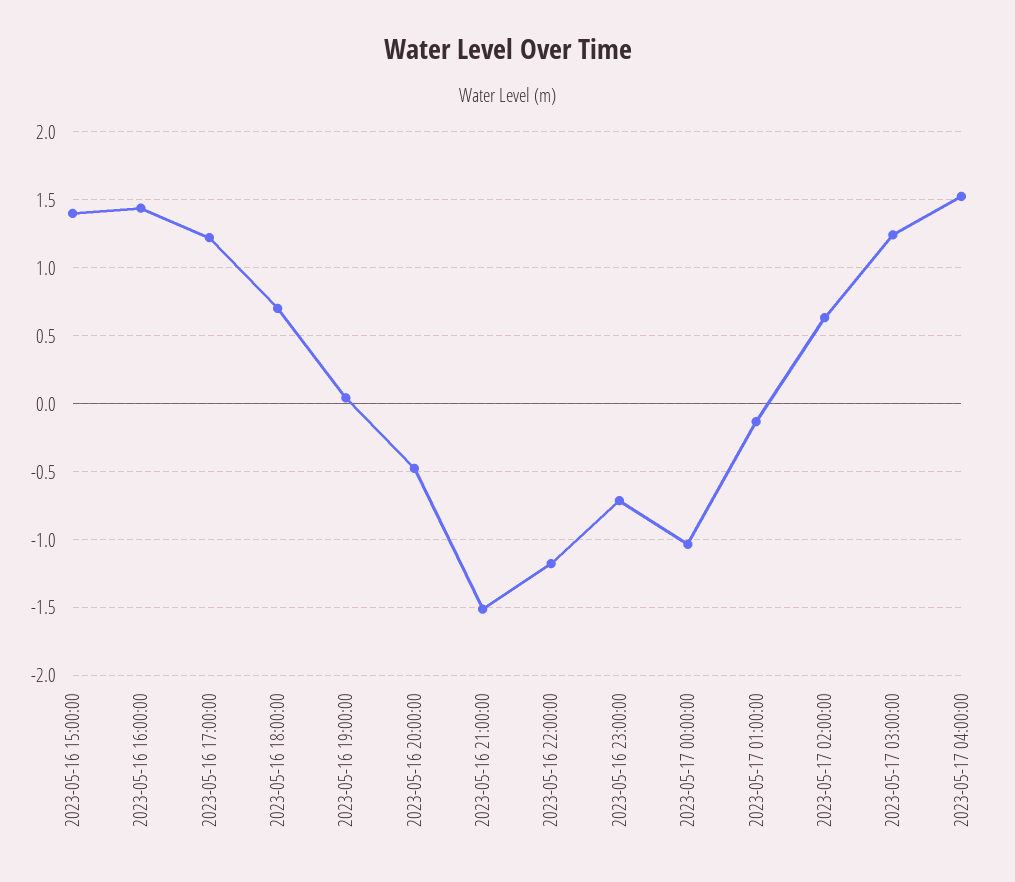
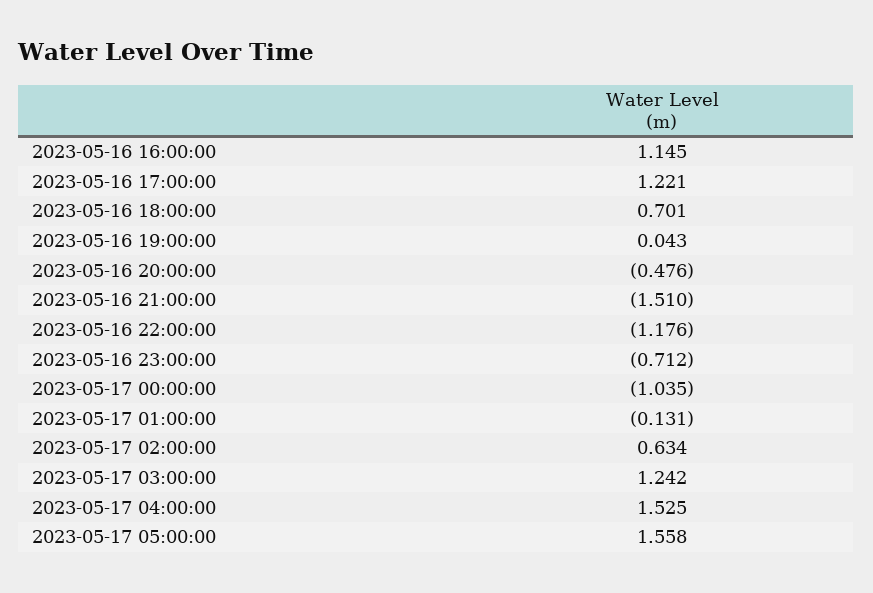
2023-05-16 15:00:00: 1.4 -> none
2023-05-16 16:00:00: 1.45 -> 1.145
2023-05-17 05:00:00: none -> 1.558

